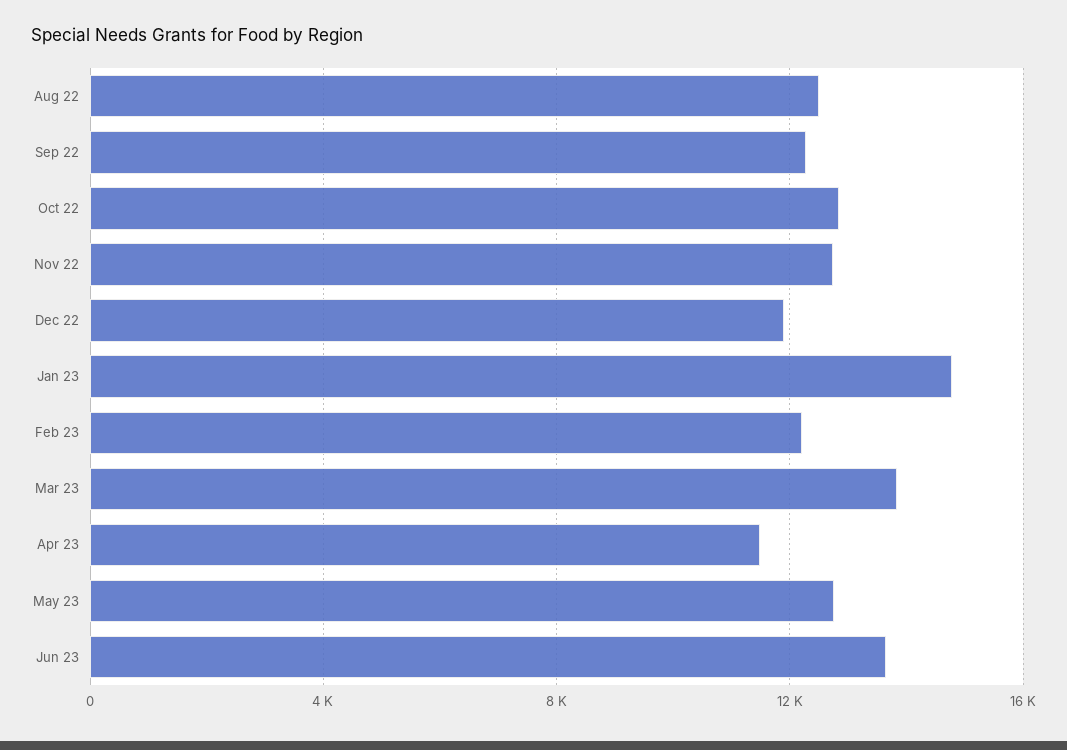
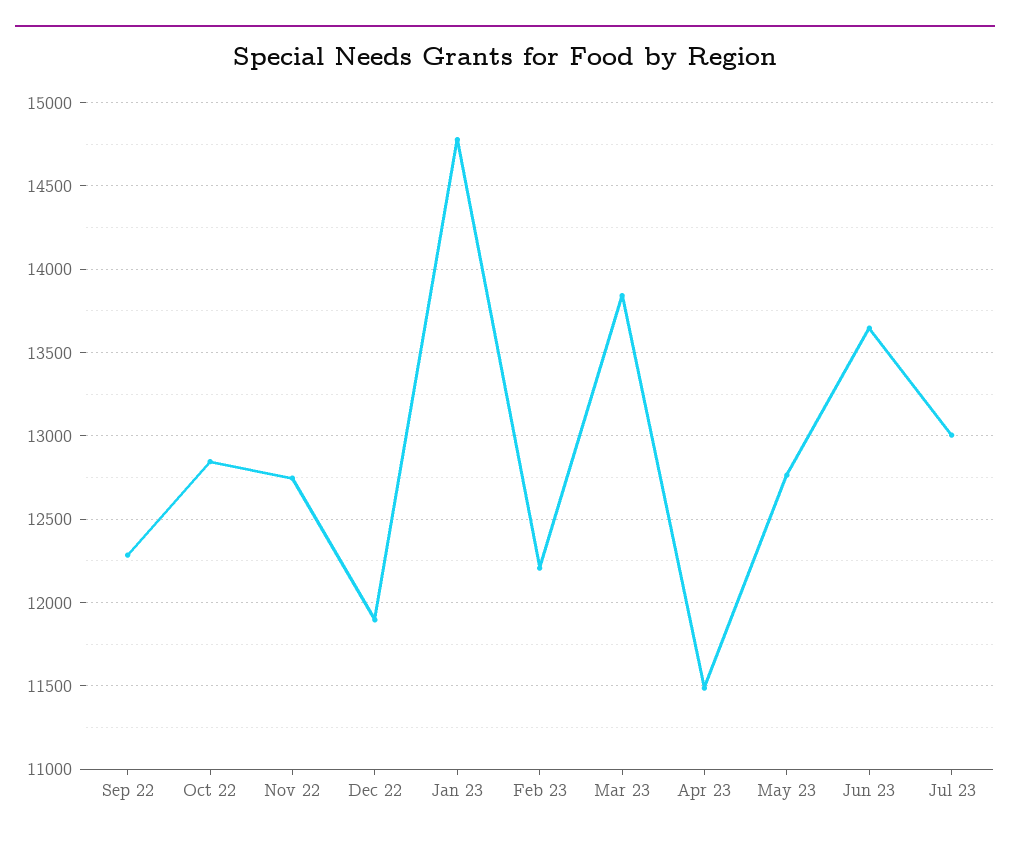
Aug 22: 12500 -> none
Jul 23: none -> 13000

